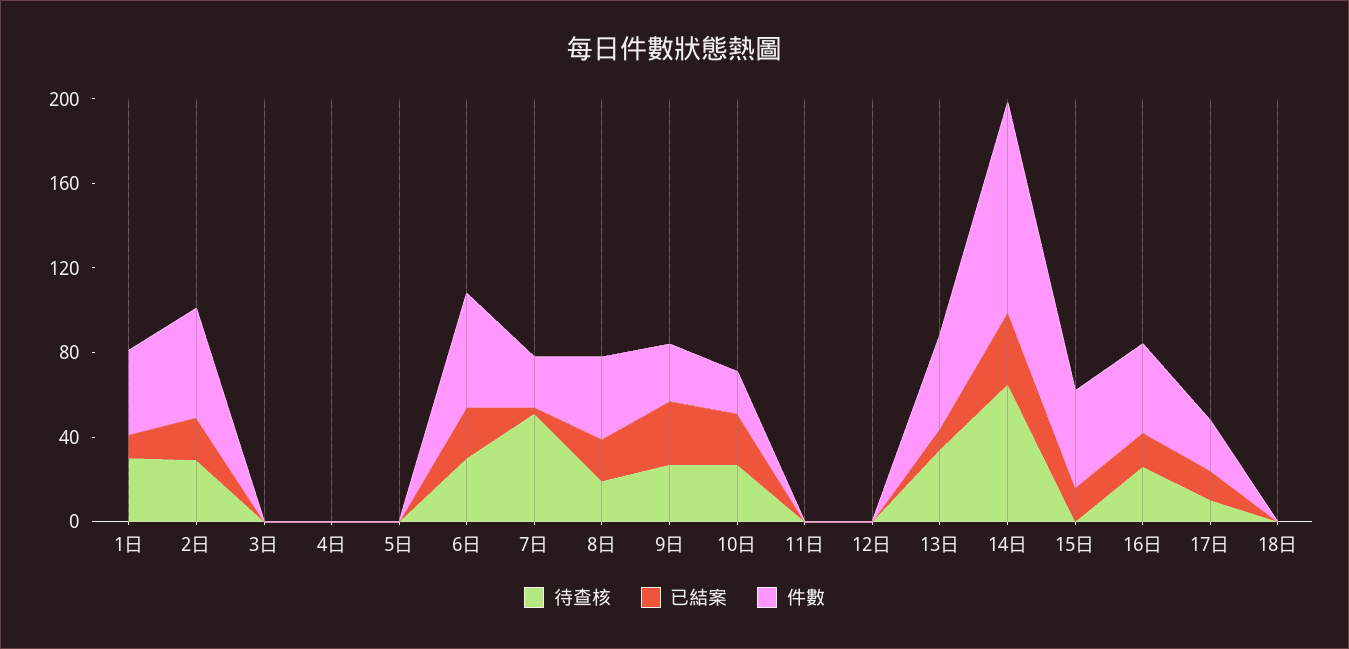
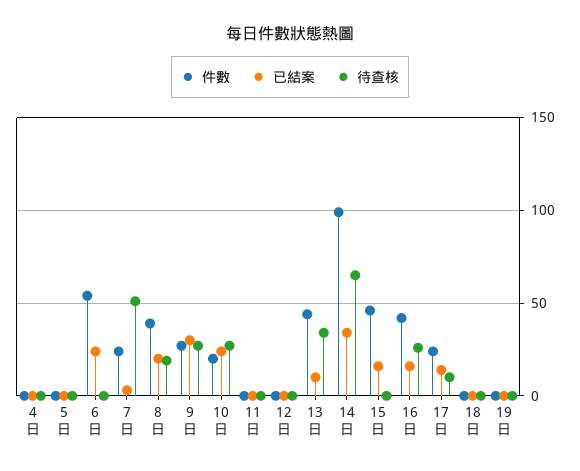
待查核, 1日: 30 -> none
已結案, 1日: 10 -> none
件數, 1日: 40 -> none
待查核, 2日: 30 -> none
已結案, 2日: 20 -> none
件數, 2日: 50 -> none
待查核, 3日: 0 -> none
已結案, 3日: 0 -> none
件數, 3日: 0 -> none
待查核, 6日: 30 -> 0
件數, 19日: none -> 0
已結案, 19日: none -> 0
待查核, 19日: none -> 0

